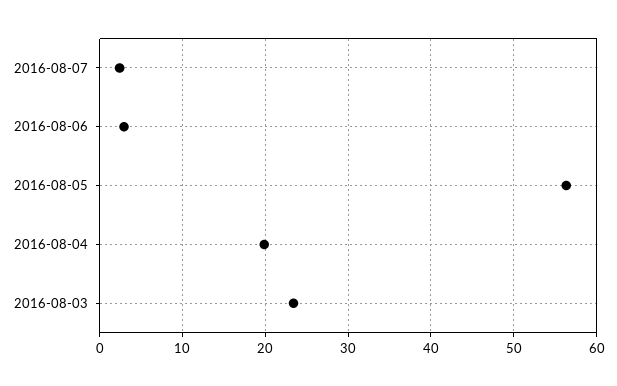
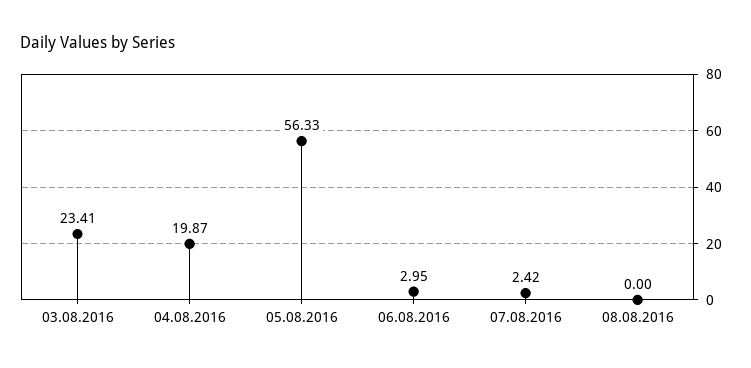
08.08.2016: none -> 0

